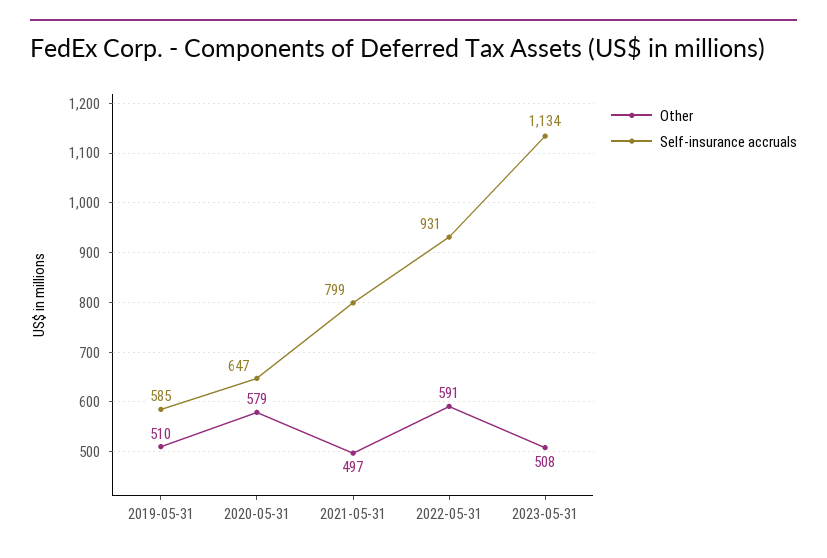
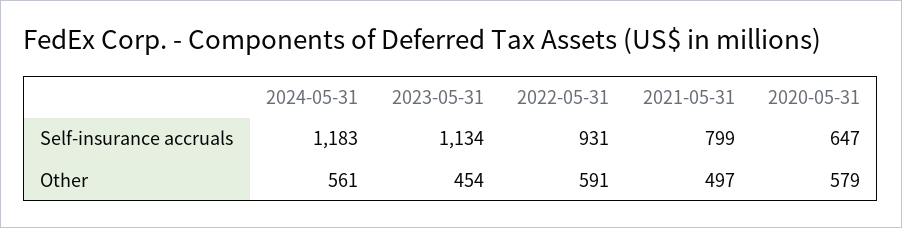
Other, 2019-05-31: 510 -> none
Self-insurance accruals, 2019-05-31: 585 -> none
Other, 2023-05-31: 508 -> 454
Self-insurance accruals, 2024-05-31: none -> 1183
Other, 2024-05-31: none -> 561

